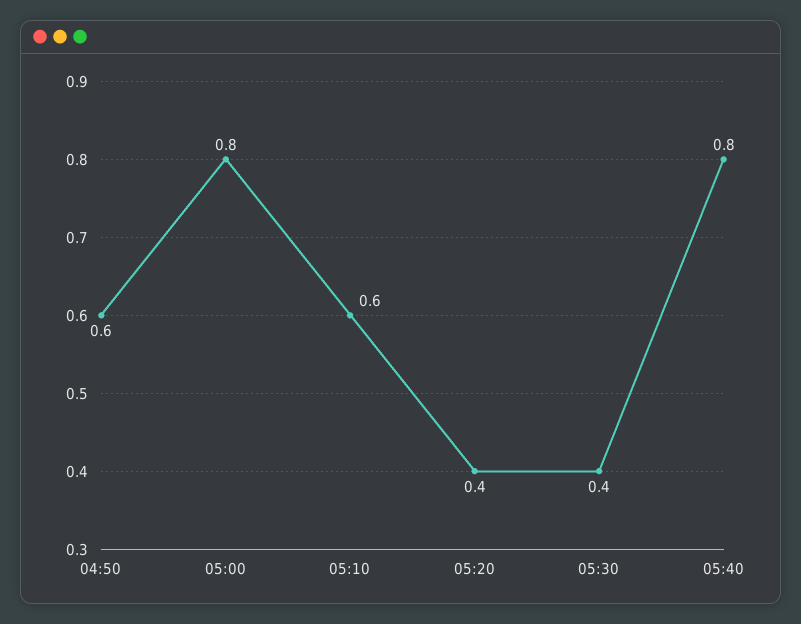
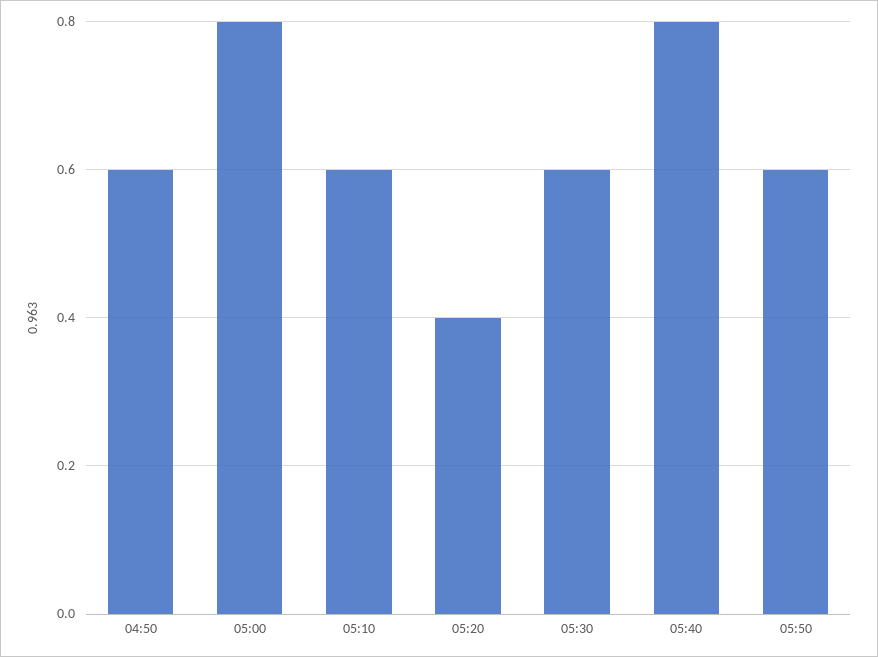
05:30: 0.4 -> 0.6
05:50: none -> 0.6

